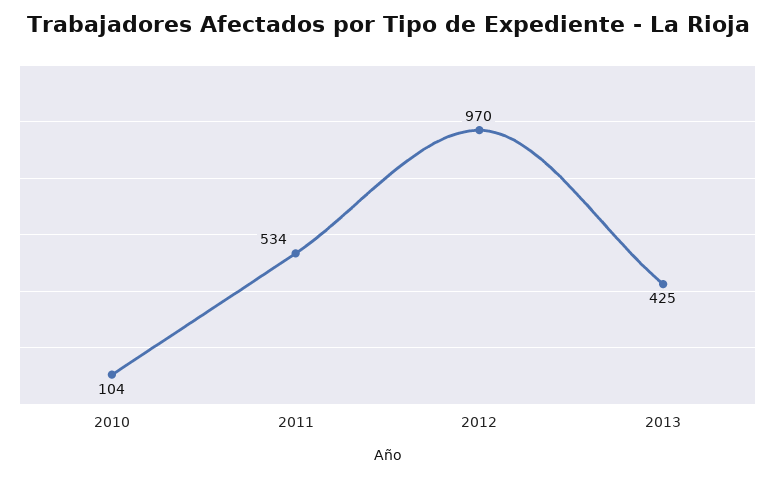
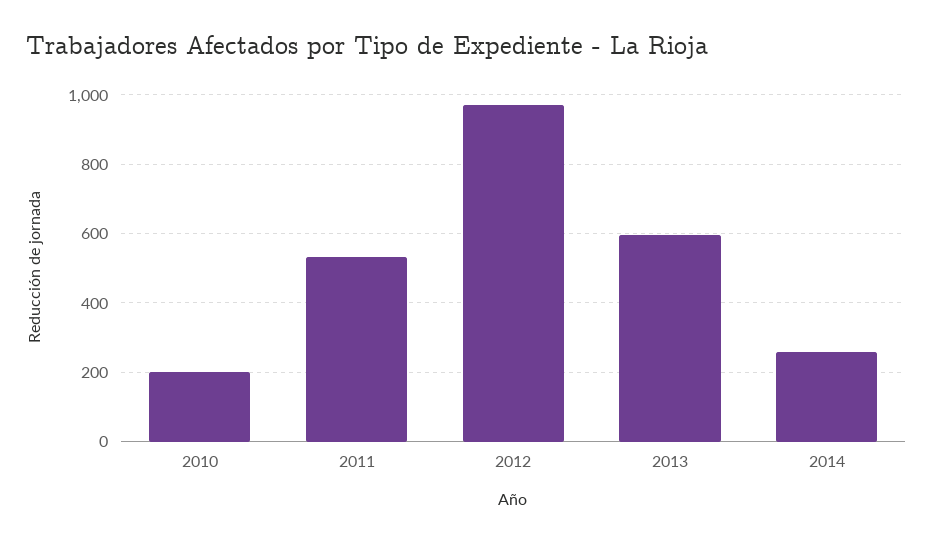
2010: 104 -> 200
2013: 425 -> 600
2014: none -> 260

